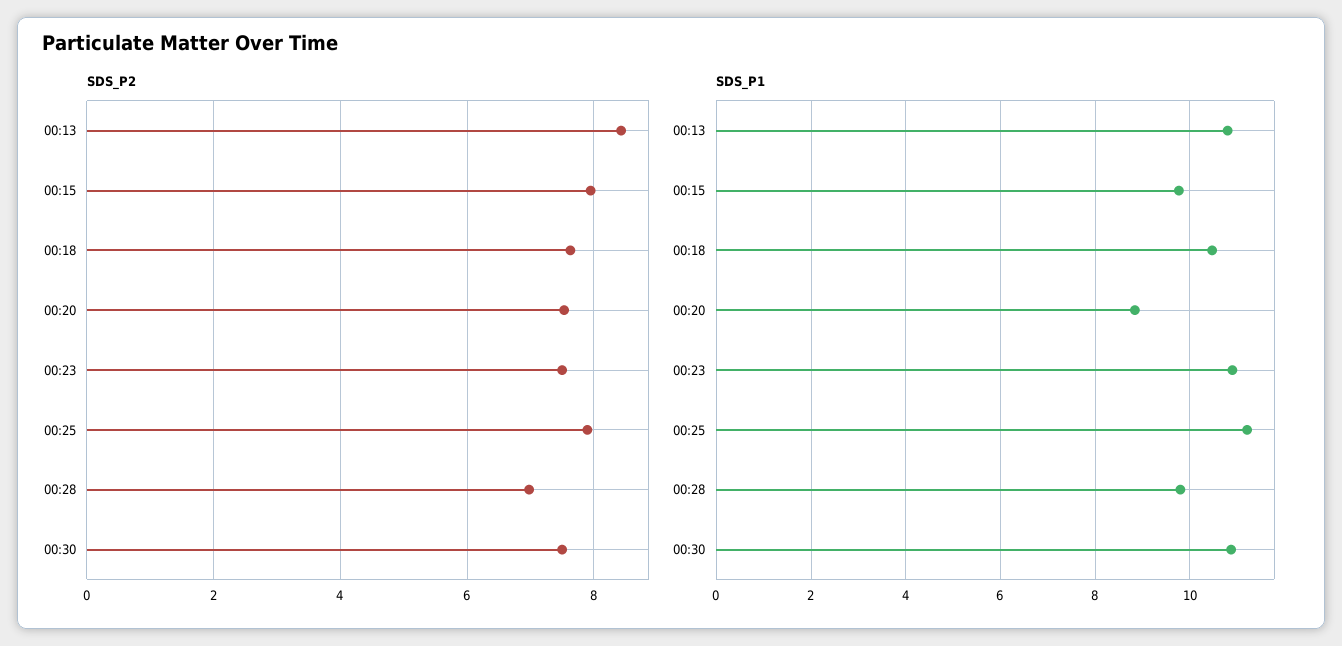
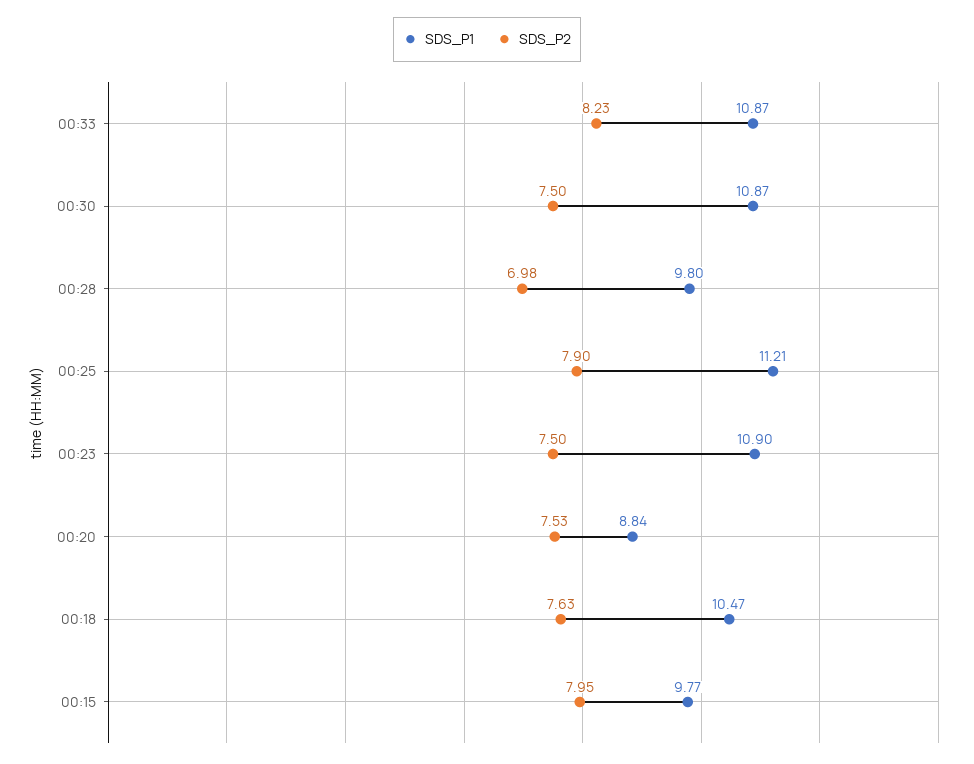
SDS_P2, 00:13: 8.4 -> none
SDS_P1, 00:13: 10.8 -> none
SDS_P1, 00:33: none -> 10.87
SDS_P2, 00:33: none -> 8.23

